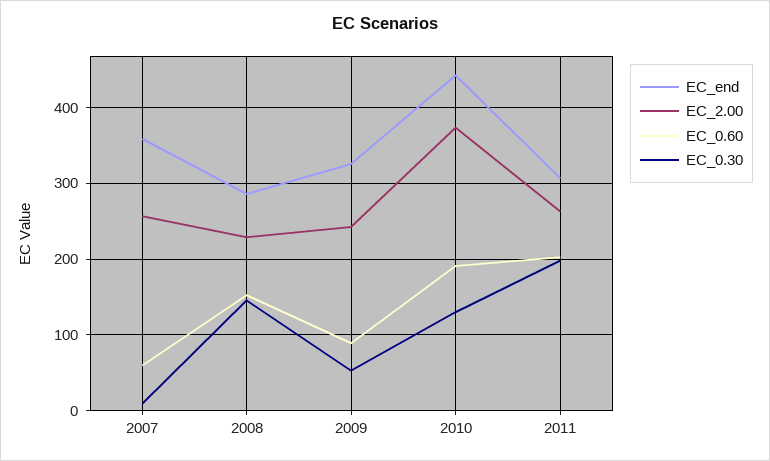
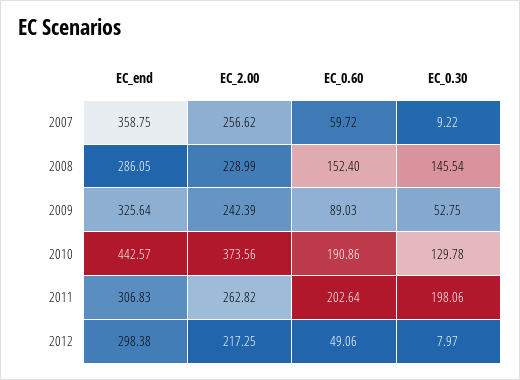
EC_end, 2012: none -> 298.38
EC_2.00, 2012: none -> 217.25
EC_0.60, 2012: none -> 49.06
EC_0.30, 2012: none -> 7.97

